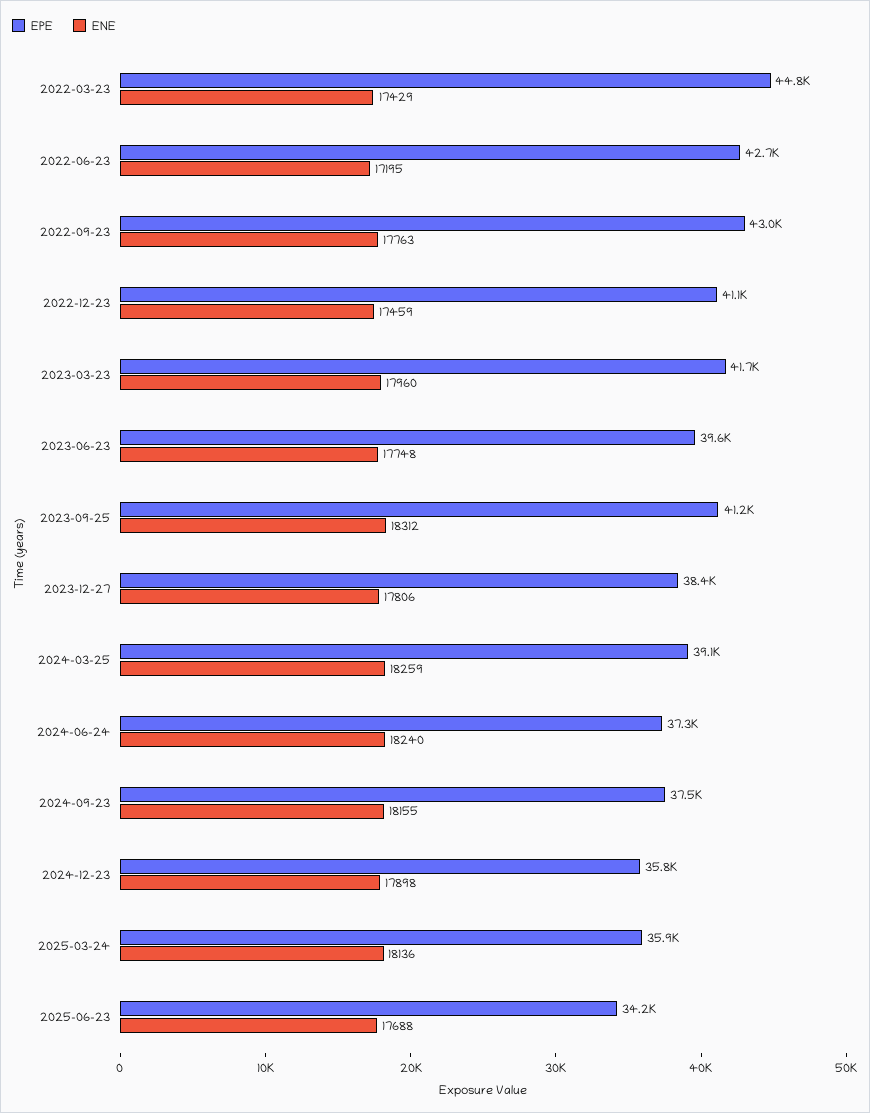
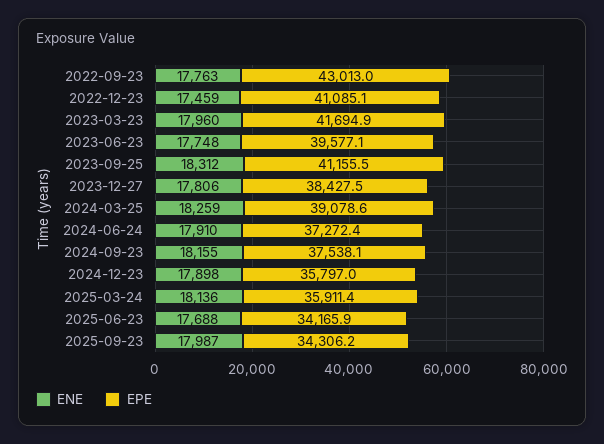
EPE, 2022-03-23: 44800 -> none
ENE, 2022-03-23: 17429 -> none
EPE, 2022-06-23: 42700 -> none
ENE, 2022-06-23: 17195 -> none
ENE, 2024-06-24: 18240 -> 17910
ENE, 2025-09-23: none -> 17987
EPE, 2025-09-23: none -> 34306.2

